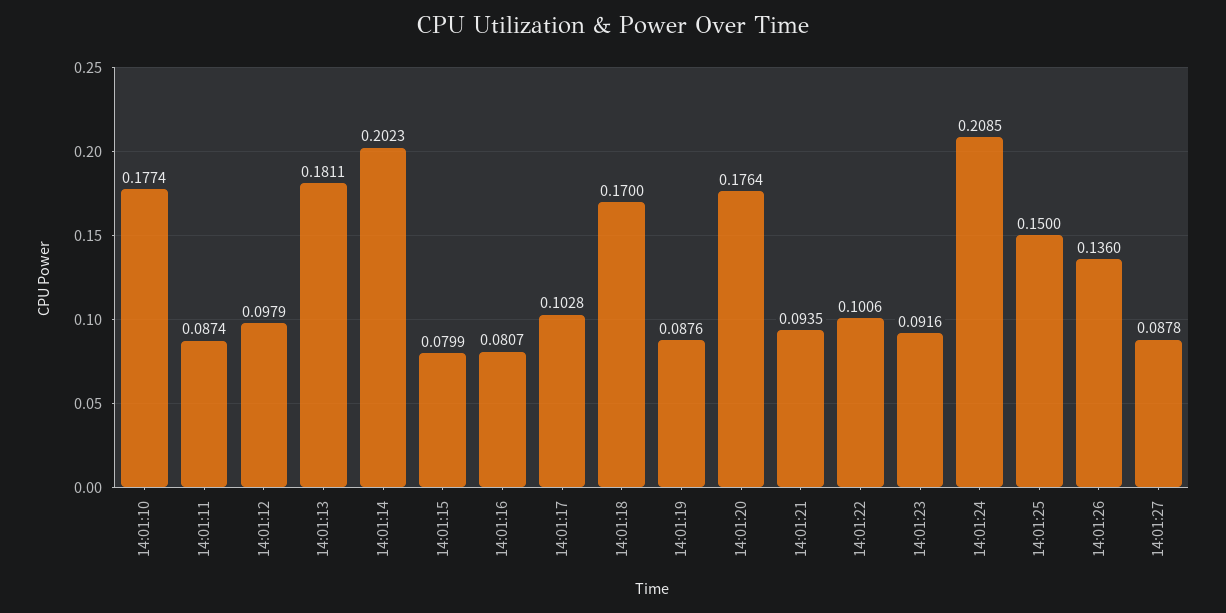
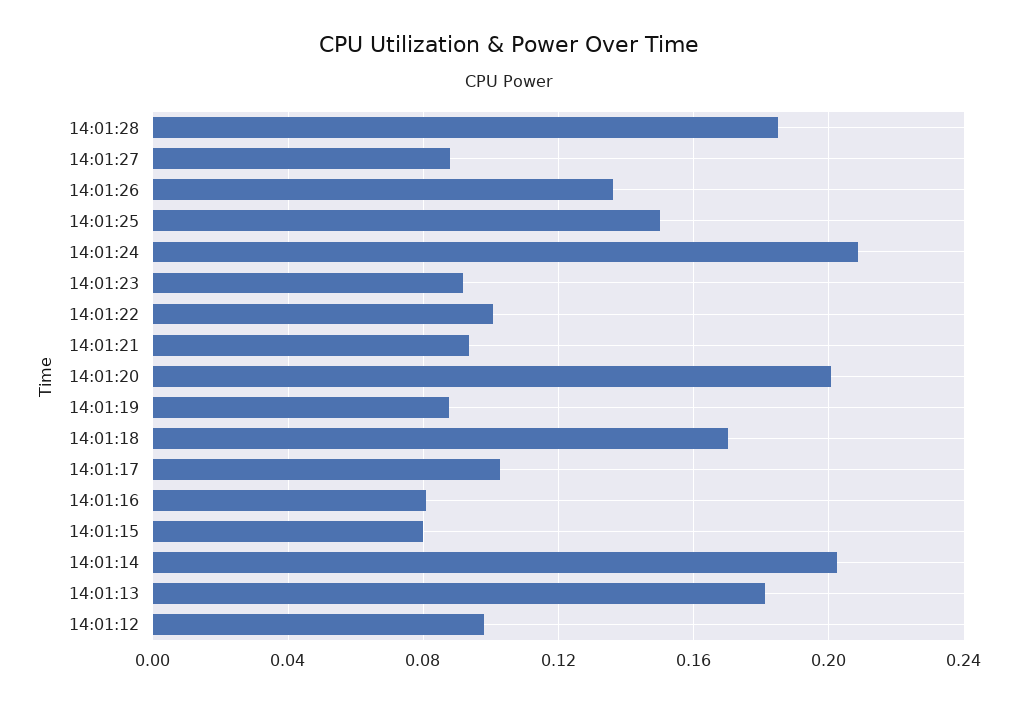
14:01:10: 0.1774 -> none
14:01:11: 0.0874 -> none
14:01:20: 0.1764 -> 0.2
14:01:28: none -> 0.185

